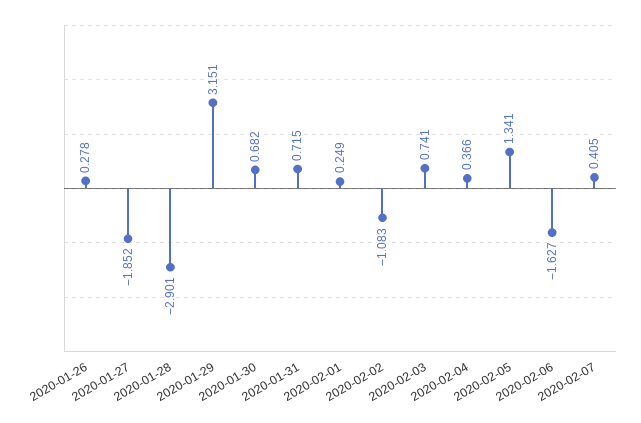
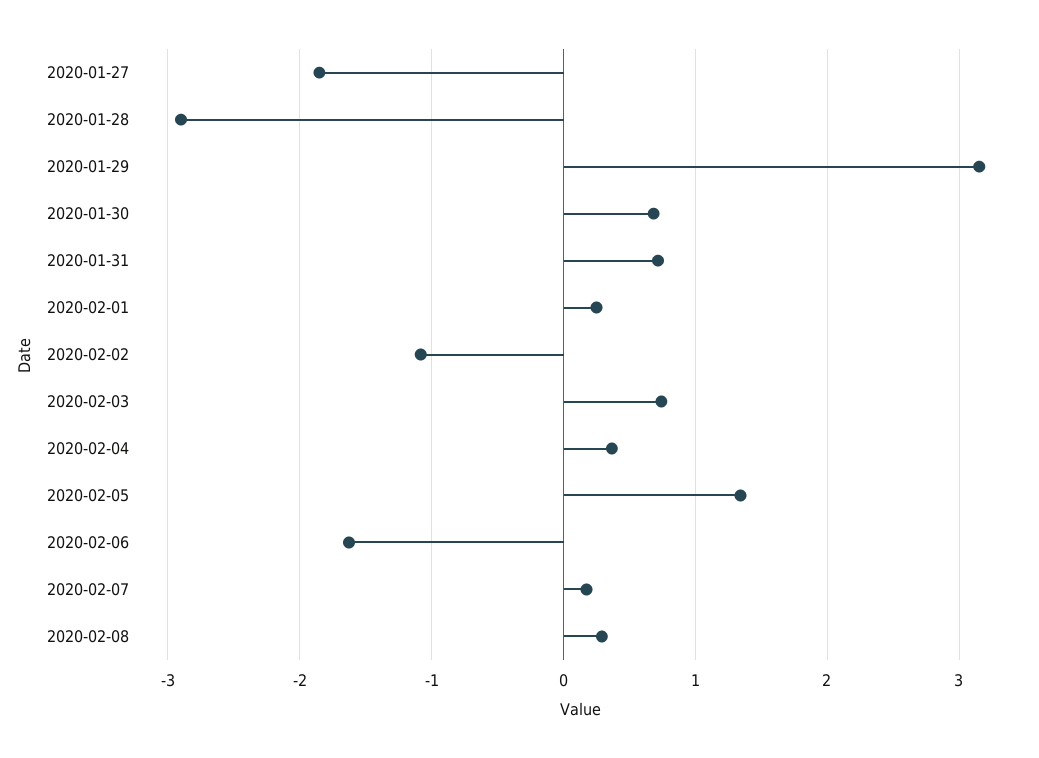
2020-01-26: 0.278 -> none
2020-02-07: 0.405 -> 0.2
2020-02-08: none -> 0.3

